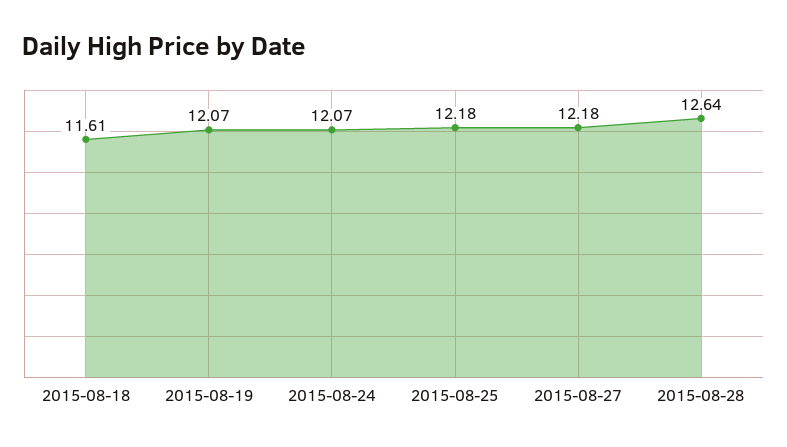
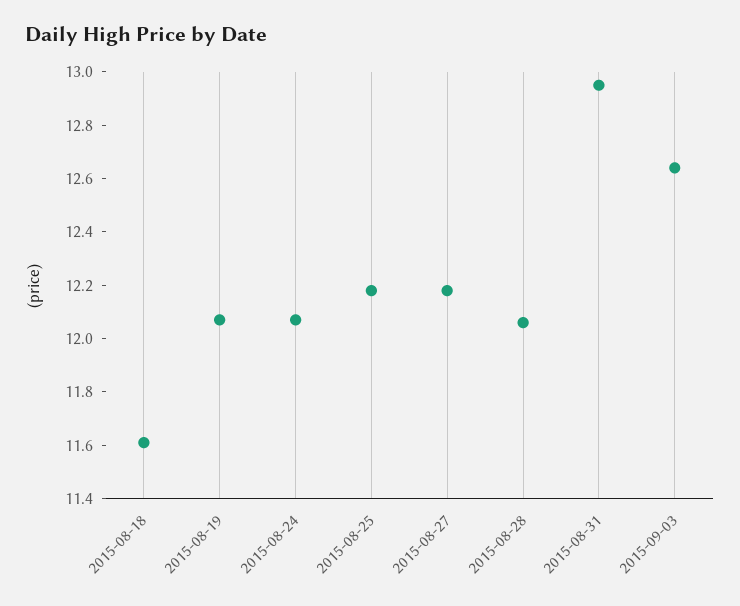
2015-08-28: 12.64 -> 12.05
2015-08-31: none -> 12.95
2015-09-03: none -> 12.65

